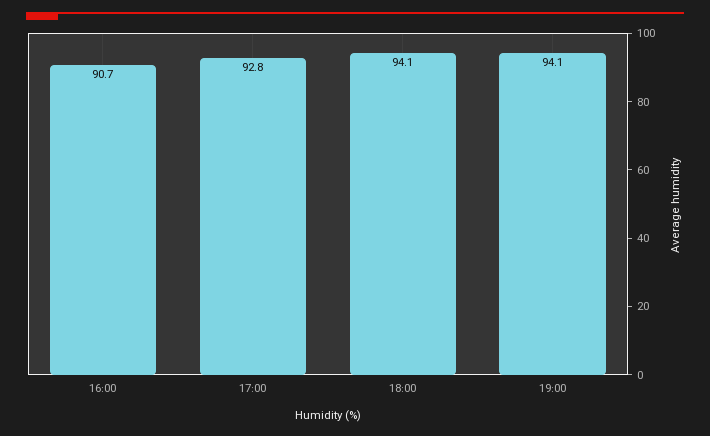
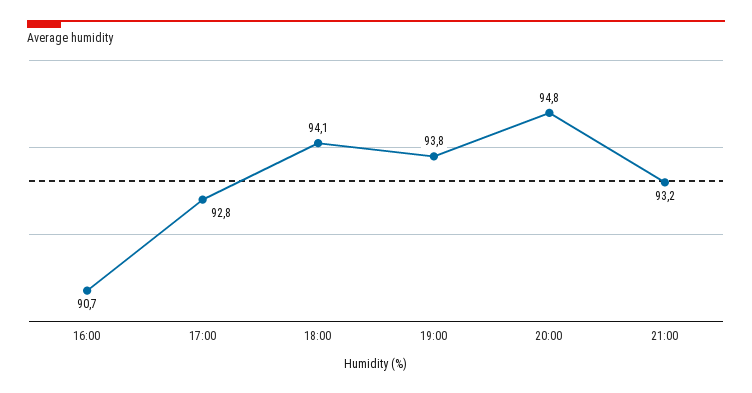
19:00: 94.1 -> 93.8
20:00: none -> 94.8
21:00: none -> 93.2

